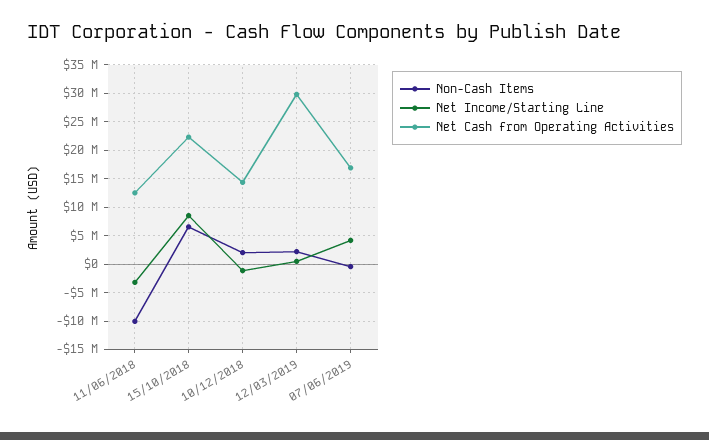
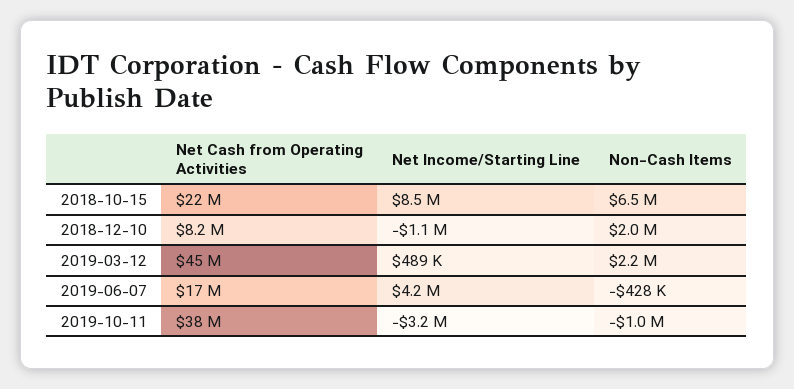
Non-Cash Items, 11/06/2018: -10000000 -> none
Net Income/Starting Line, 11/06/2018: -2500000 -> none
Net Cash from Operating Activities, 11/06/2018: 12500000 -> none
Net Cash from Operating Activities, 10/12/2018: 15000000 -> 8200000
Net Cash from Operating Activities, 12/03/2019: 30000000 -> 45000000
Net Cash from Operating Activities, 2019-10-11: none -> 38000000
Net Income/Starting Line, 2019-10-11: none -> -3200000
Non-Cash Items, 2019-10-11: none -> -1000000

